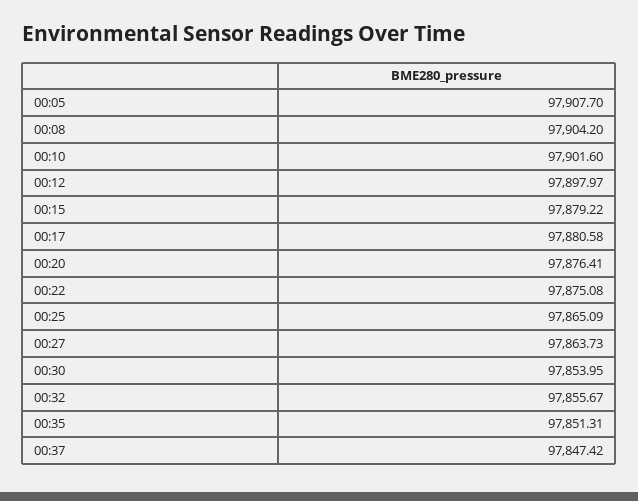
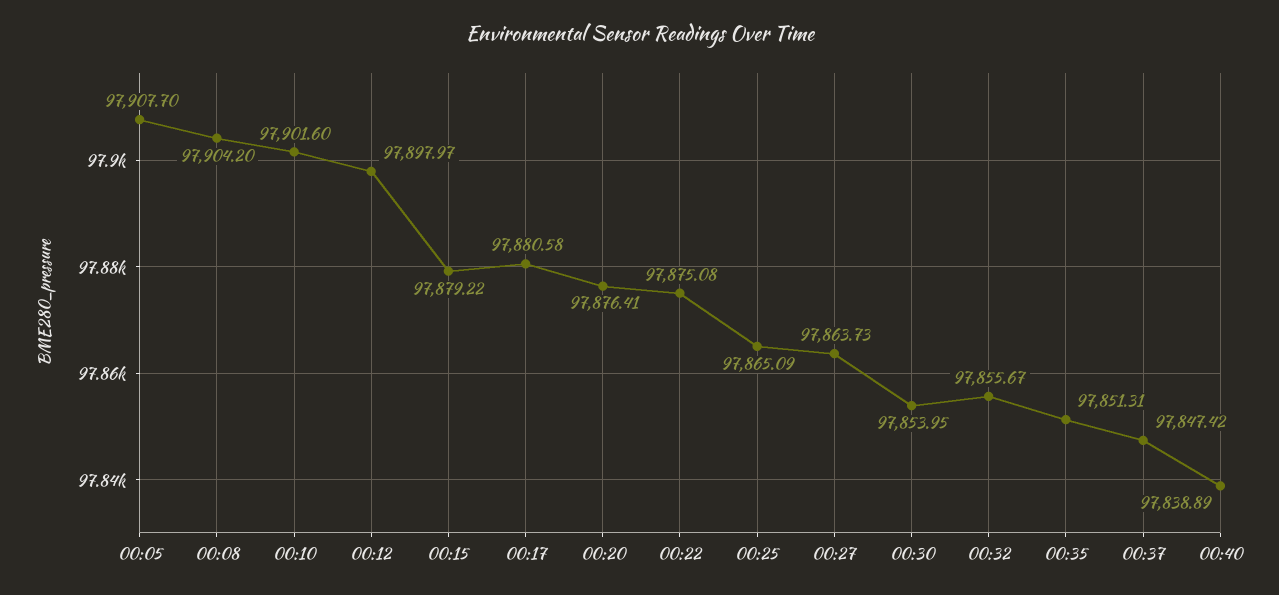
00:40: none -> 97838.89

